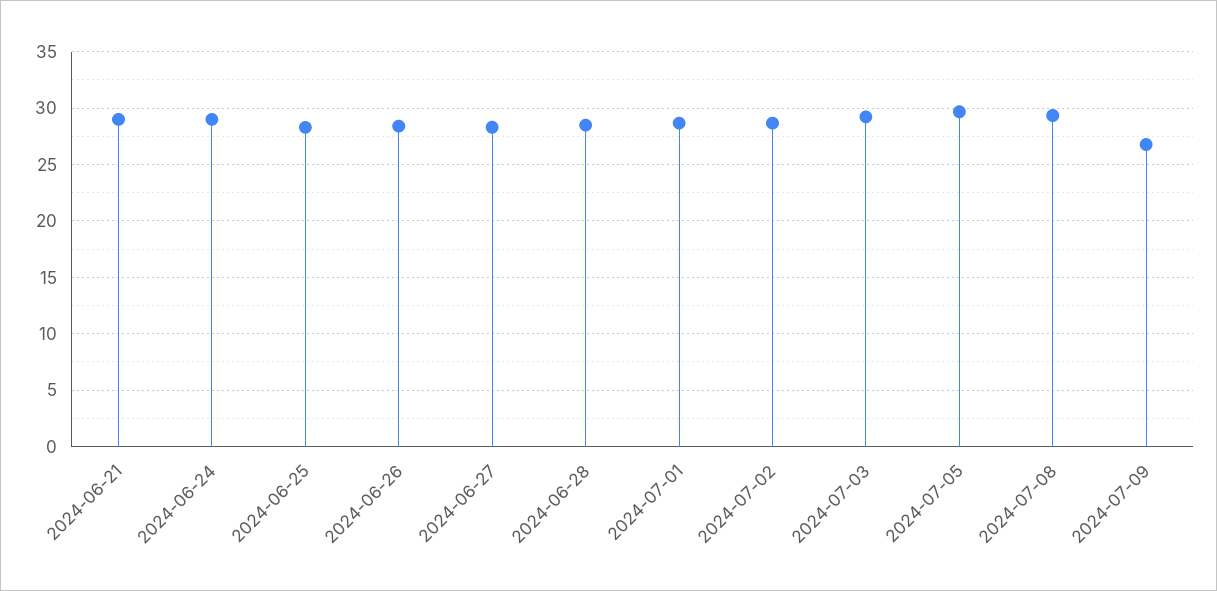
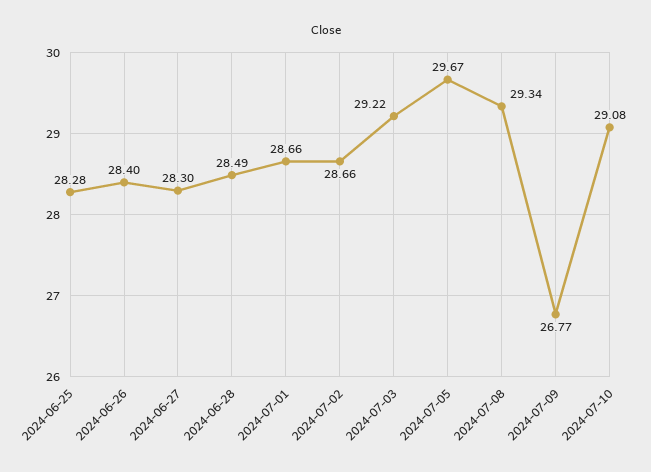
2024-06-21: 29 -> none
2024-06-24: 29 -> none
2024-07-10: none -> 29.08

